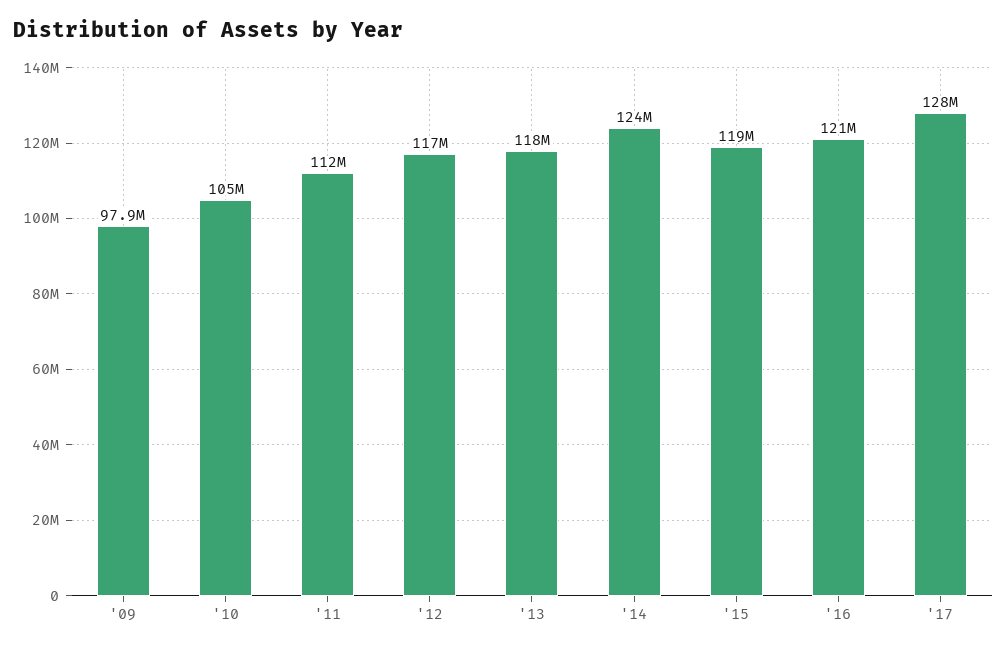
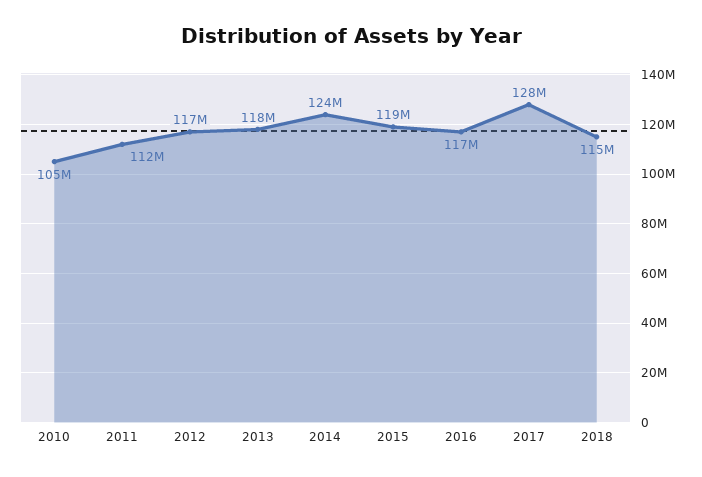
'09: 97900000 -> none
'16: 121000000 -> 117000000
2018: none -> 115000000

